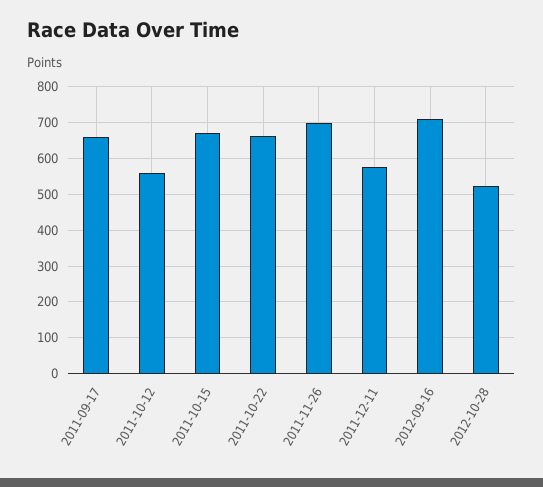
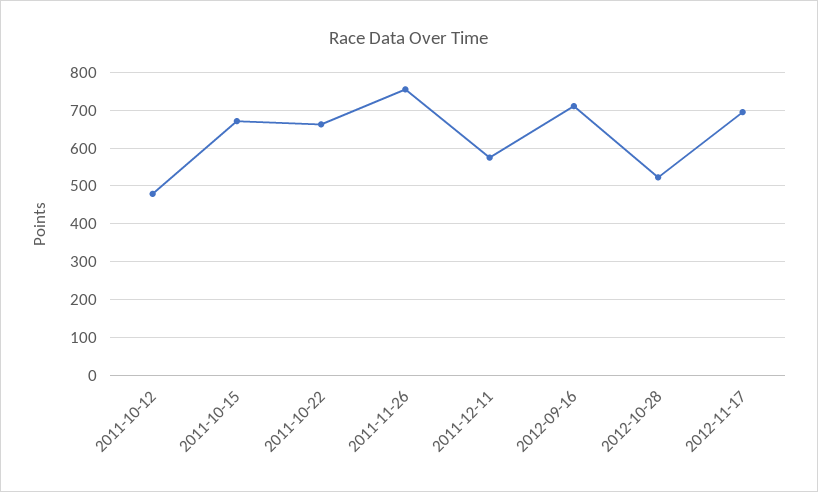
2011-09-17: 660 -> none
2011-10-12: 560 -> 480
2011-11-26: 700 -> 760
2012-11-17: none -> 700

